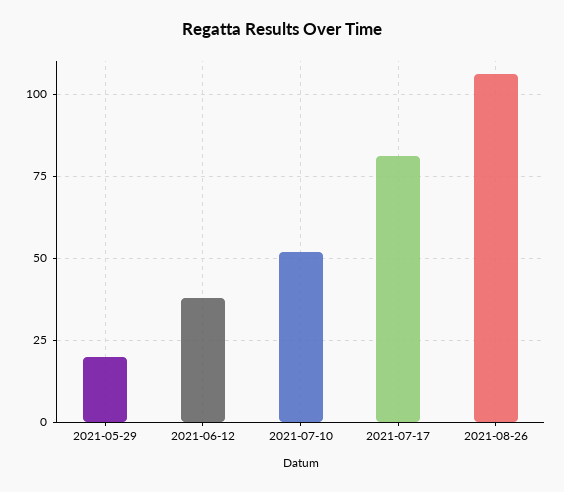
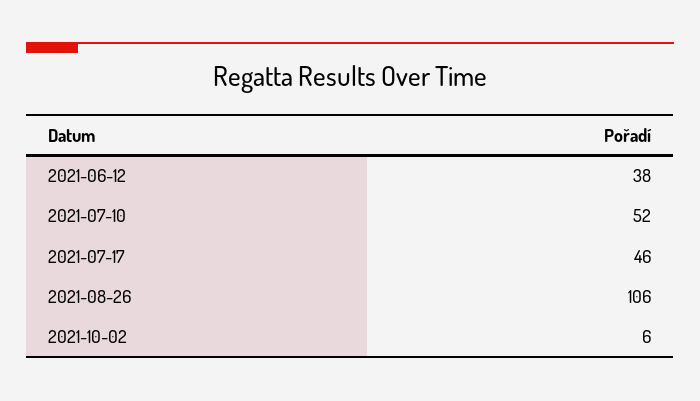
2021-05-29: 20 -> none
2021-07-17: 80 -> 46
2021-10-02: none -> 6

